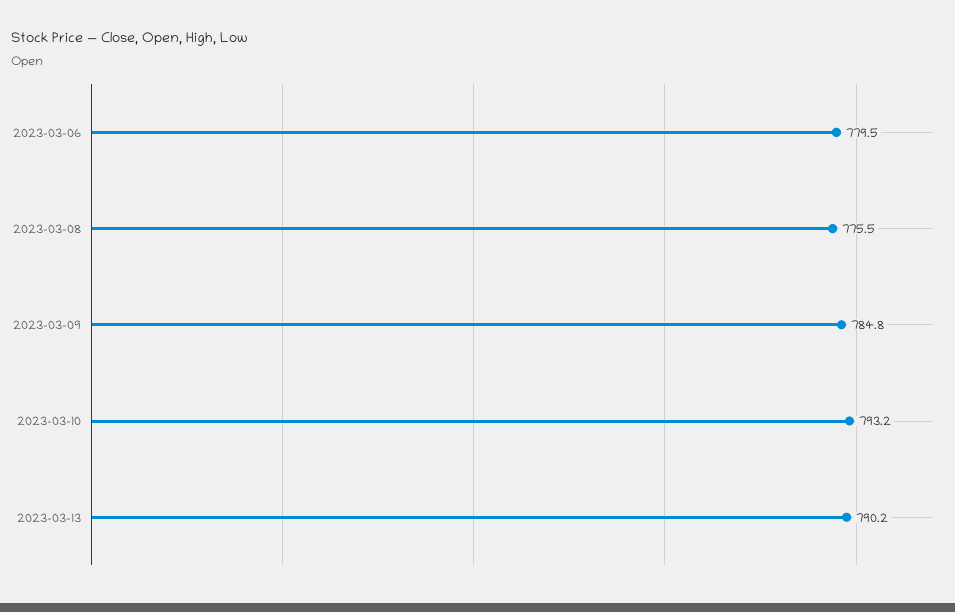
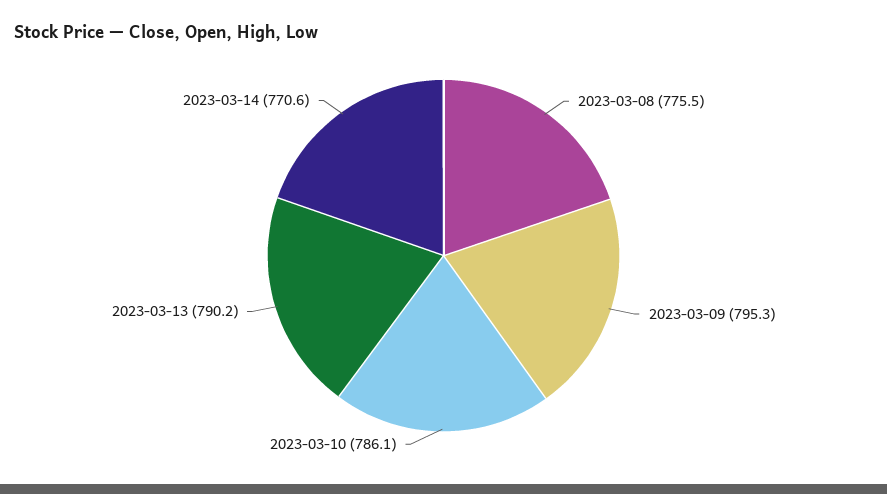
2023-03-06: 779.5 -> none
2023-03-09: 784.8 -> 795.3
2023-03-10: 793.2 -> 786.1
2023-03-14: none -> 770.6

